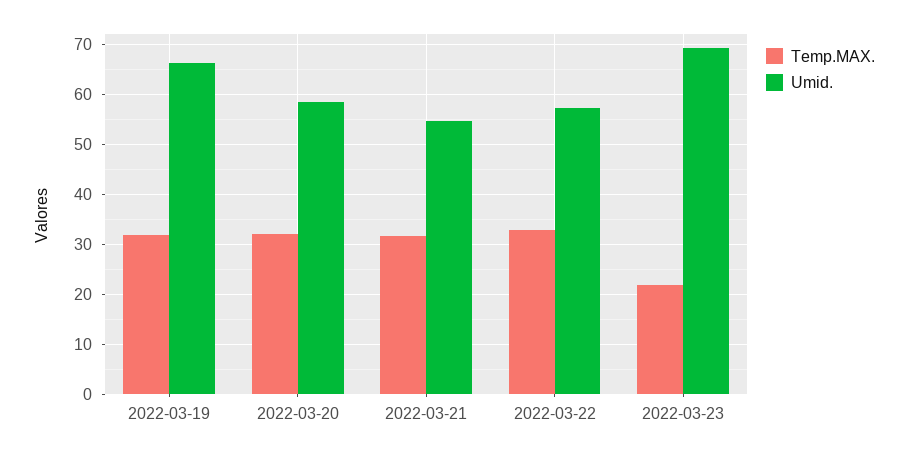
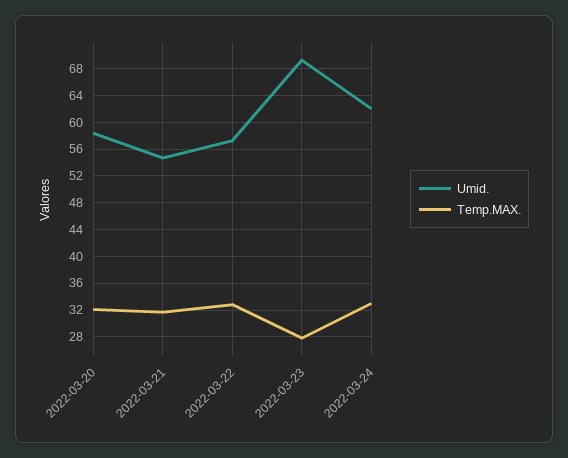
Temp.MAX., 2022-03-19: 32 -> none
Umid., 2022-03-19: 66 -> none
Temp.MAX., 2022-03-23: 22 -> 28
Umid., 2022-03-24: none -> 62
Temp.MAX., 2022-03-24: none -> 33

